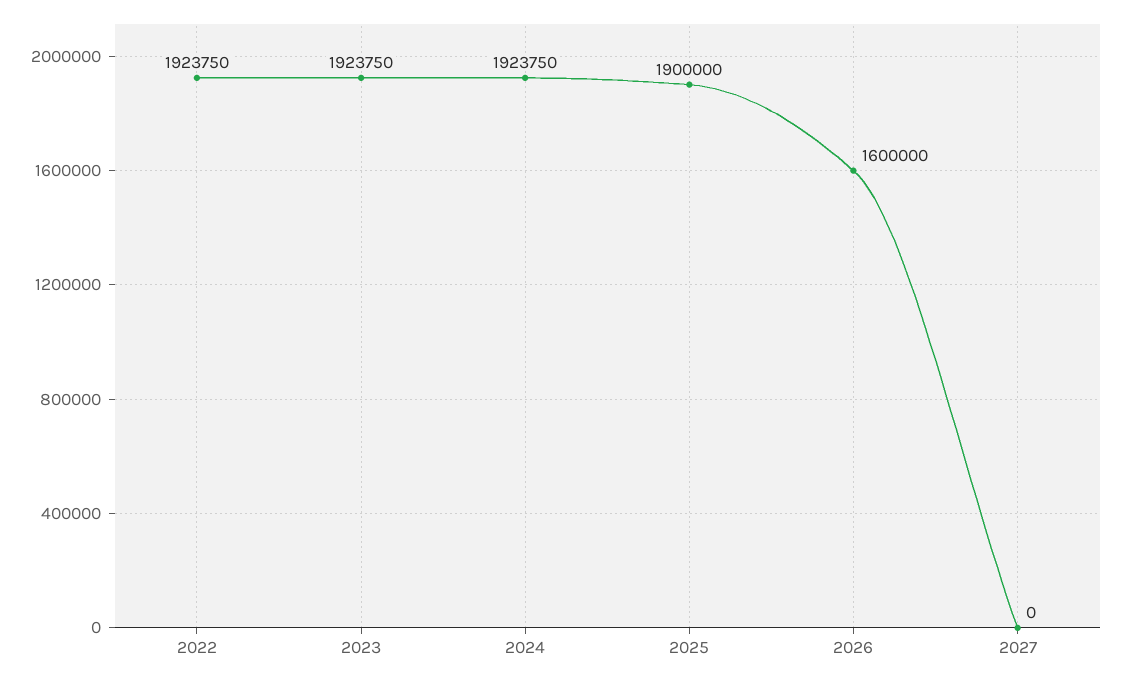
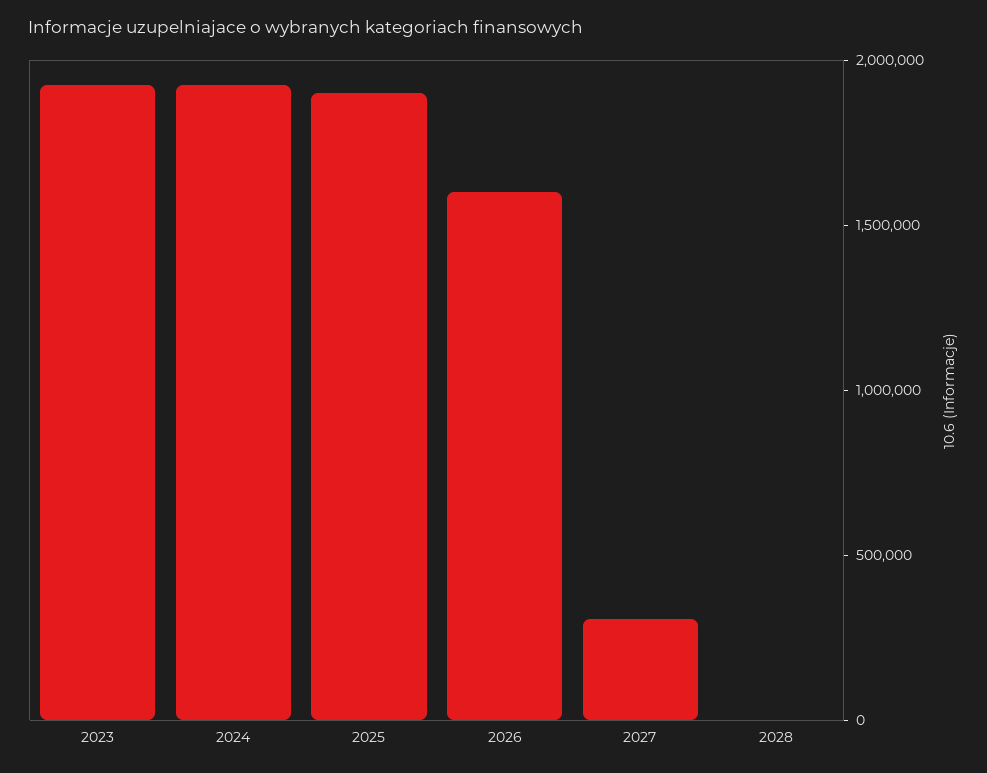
2022: 1923750 -> none
2027: 0 -> 300000
2028: none -> 0

